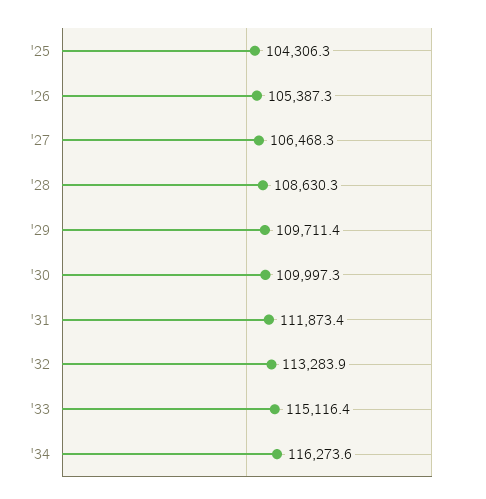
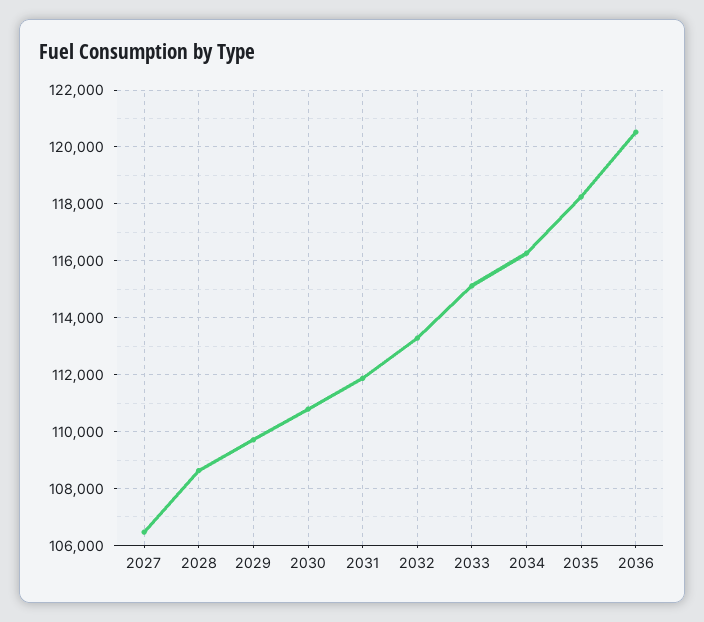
'25: 104306.3 -> none
'26: 105387.3 -> none
'30: 109997.3 -> 110750
2035: none -> 118250
2036: none -> 120500

